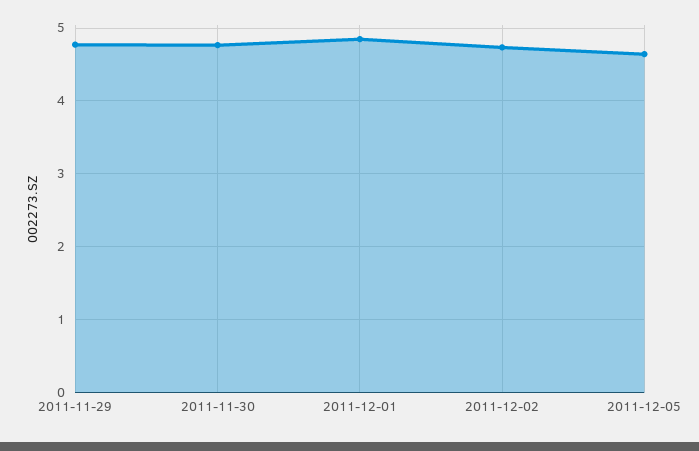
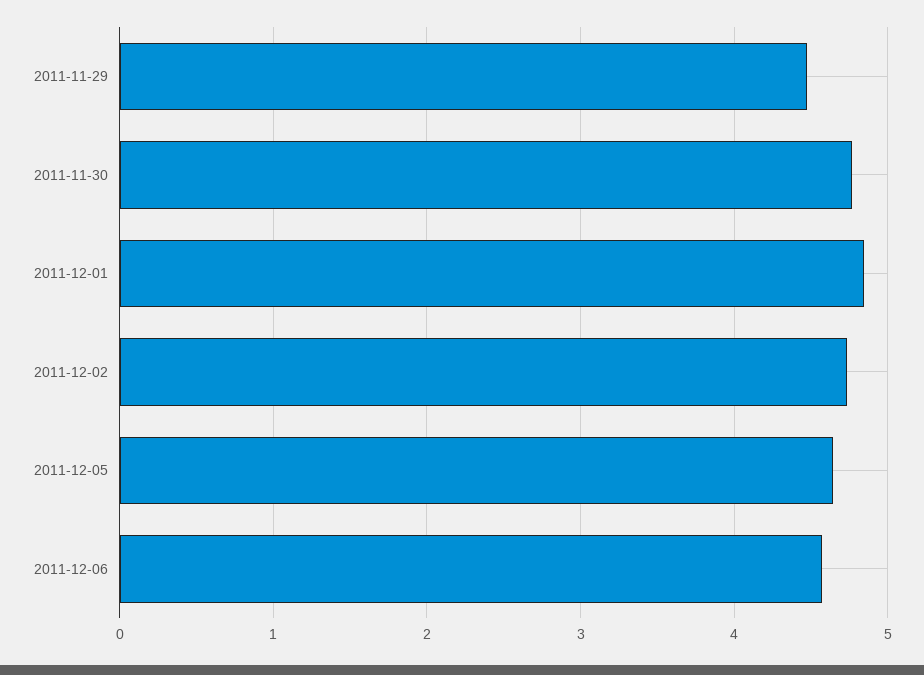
2011-11-29: 4.8 -> 4.5
2011-12-06: none -> 4.6

